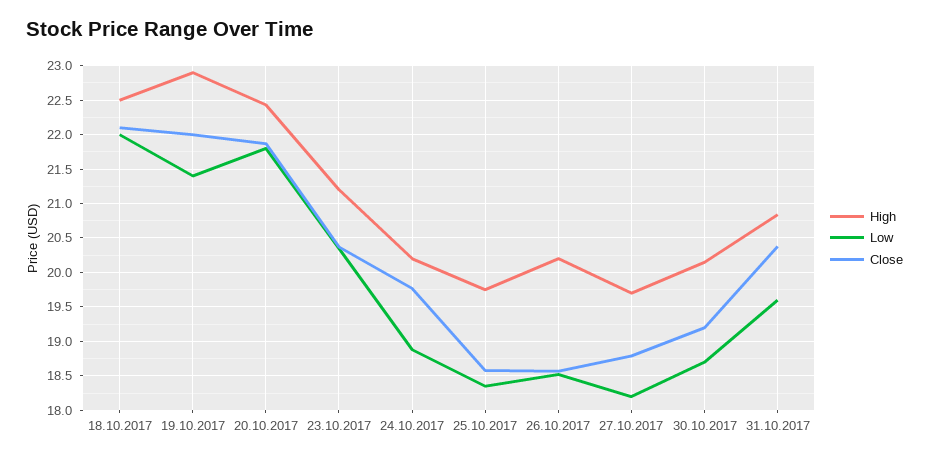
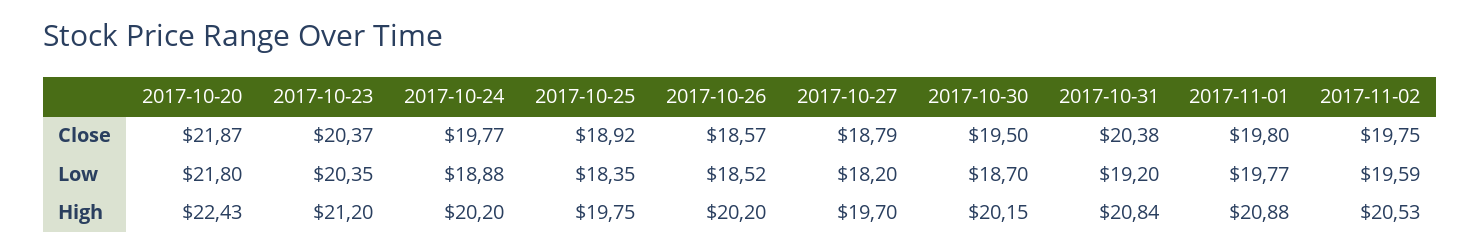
High, 18.10.2017: 22.5 -> none
Low, 18.10.2017: 22 -> none
Close, 18.10.2017: 22.1 -> none
High, 19.10.2017: 22.9 -> none
Low, 19.10.2017: 21.4 -> none
Close, 19.10.2017: 22 -> none
Close, 25.10.2017: 18.6 -> 18.92
Close, 30.10.2017: 19.2 -> 19.5
Low, 31.10.2017: 19.6 -> 19.2
Close, 2017-11-01: none -> 19.8
Close, 2017-11-02: none -> 19.75
Low, 2017-11-01: none -> 19.77
Low, 2017-11-02: none -> 19.59
High, 2017-11-01: none -> 20.88
High, 2017-11-02: none -> 20.53

